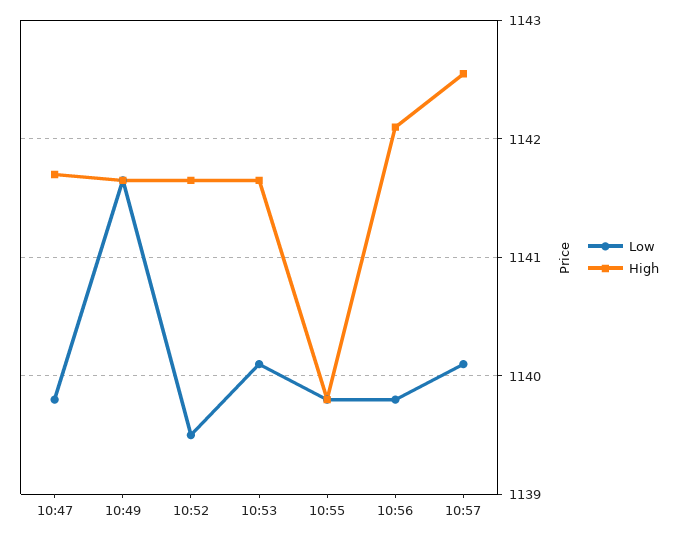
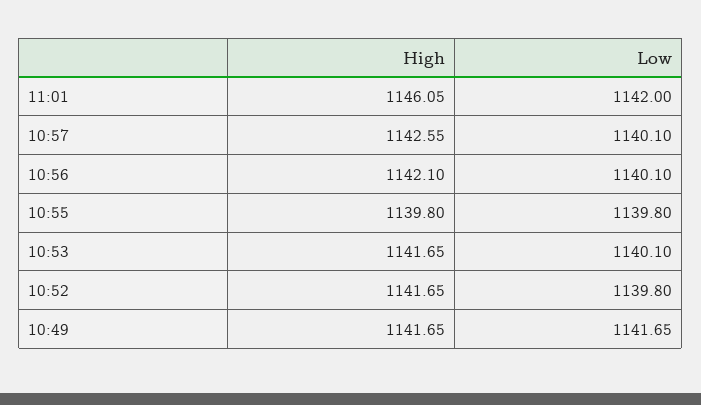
Low, 10:47: 1139.8 -> none
High, 10:47: 1141.7 -> none
Low, 10:52: 1139.5 -> 1139.8
Low, 10:56: 1139.8 -> 1140.1
High, 11:01: none -> 1146.05
Low, 11:01: none -> 1142

